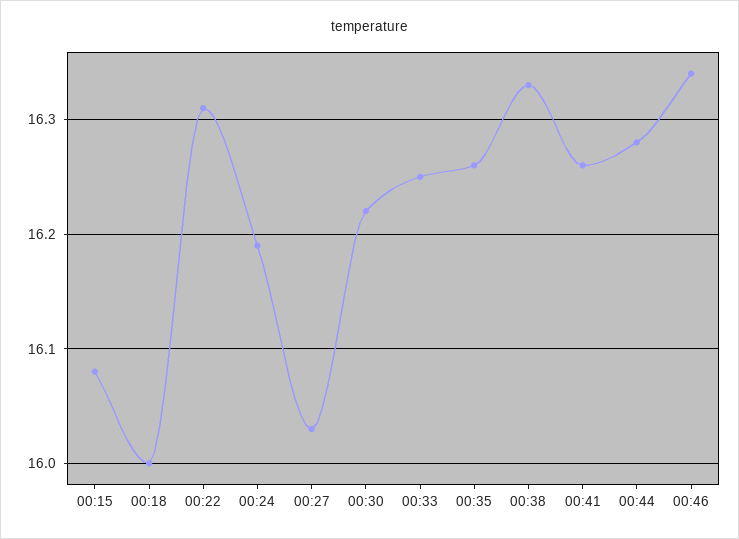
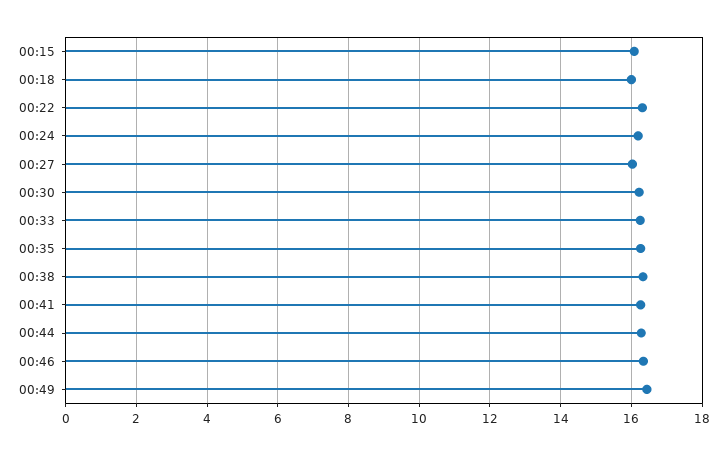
00:49: none -> 16.4

